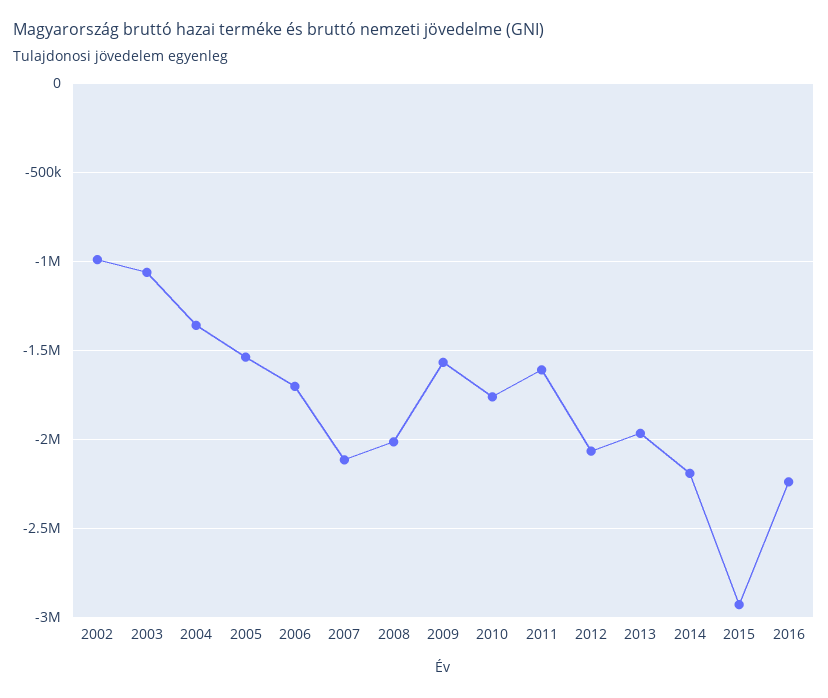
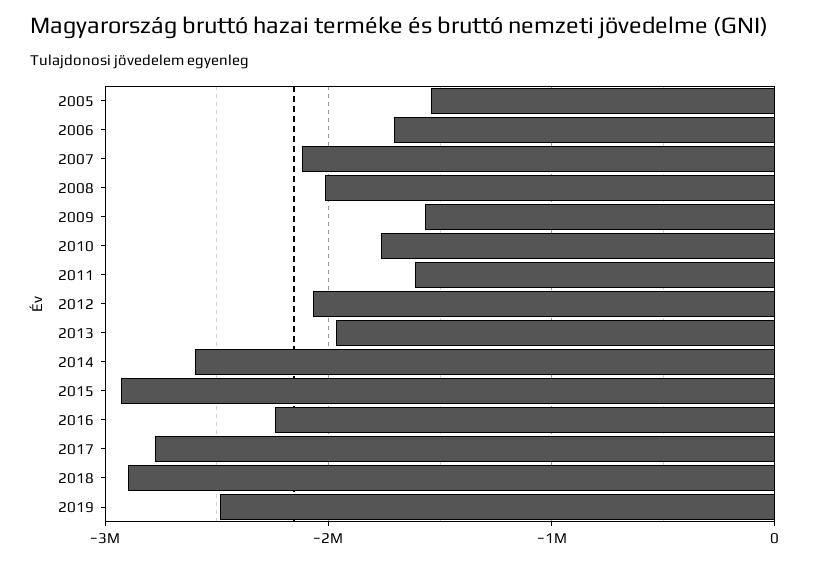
2002: -1000000 -> none
2003: -1050000 -> none
2004: -1350000 -> none
2014: -2200000 -> -2600000
2017: none -> -2800000
2018: none -> -2900000
2019: none -> -2500000

